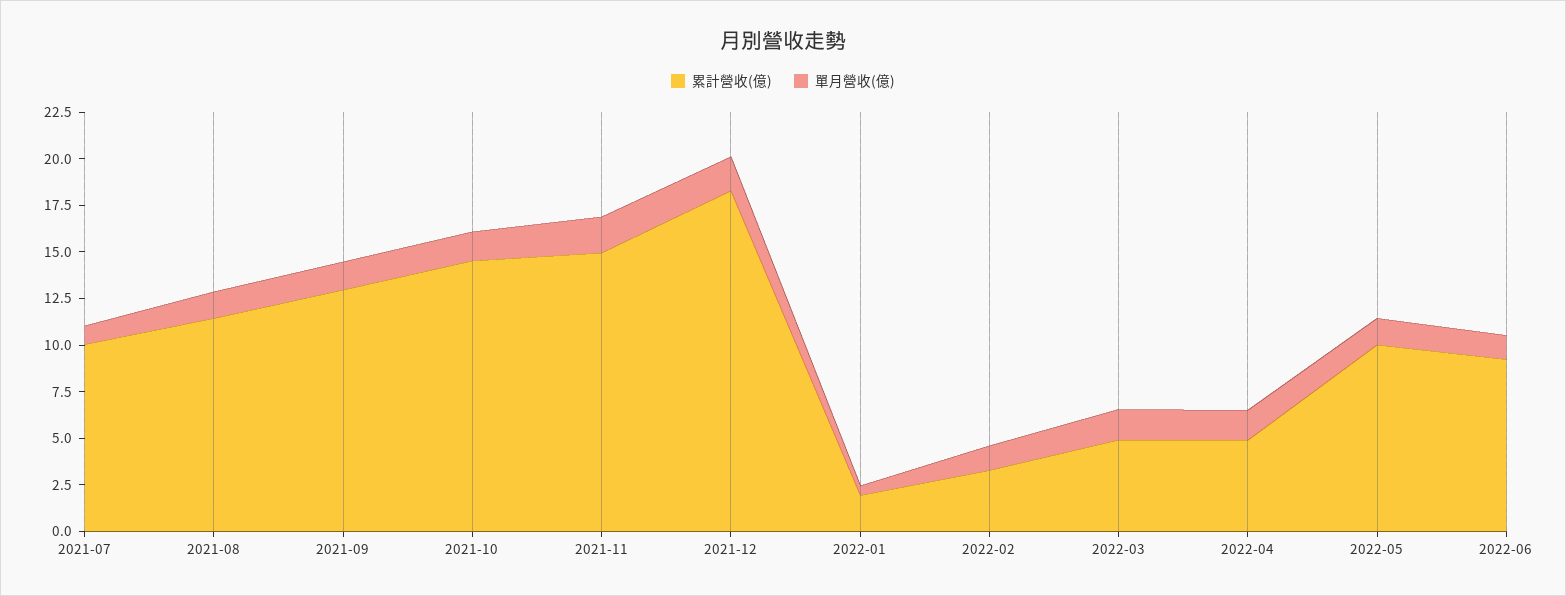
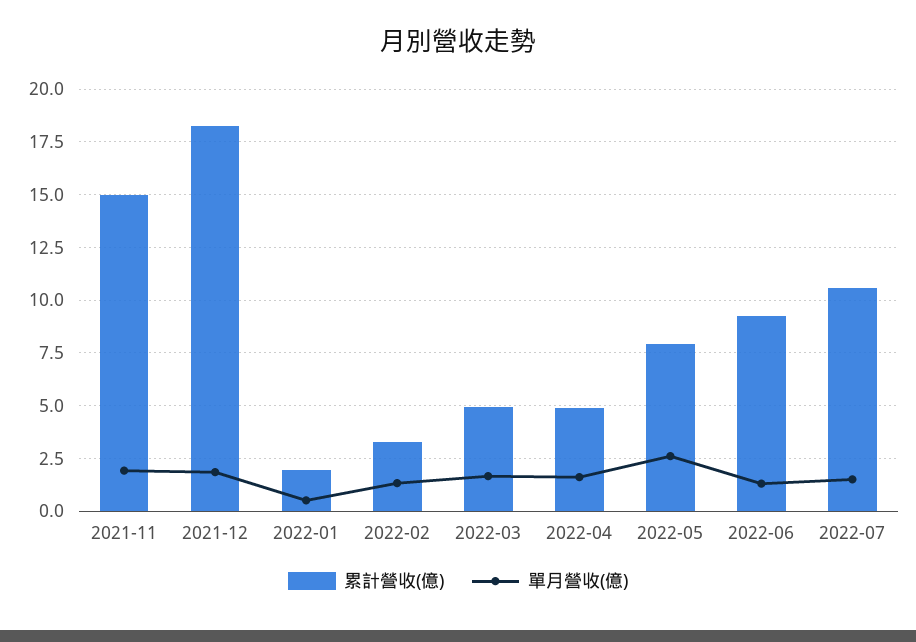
累計營收(億), 2021-07: 10 -> none
單月營收(億), 2021-07: 1 -> none
累計營收(億), 2021-08: 11.5 -> none
單月營收(億), 2021-08: 1.5 -> none
累計營收(億), 2021-09: 13 -> none
單月營收(億), 2021-09: 1.5 -> none
累計營收(億), 2021-10: 14.5 -> none
單月營收(億), 2021-10: 1.5 -> none
累計營收(億), 2022-05: 10 -> 8
單月營收(億), 2022-05: 1.5 -> 2.5
累計營收(億), 2022-07: none -> 10.5
單月營收(億), 2022-07: none -> 1.5

